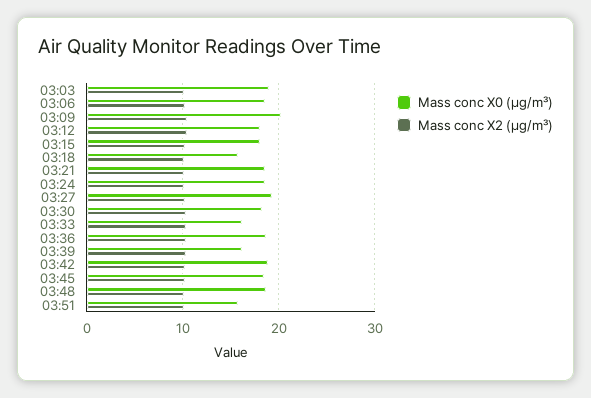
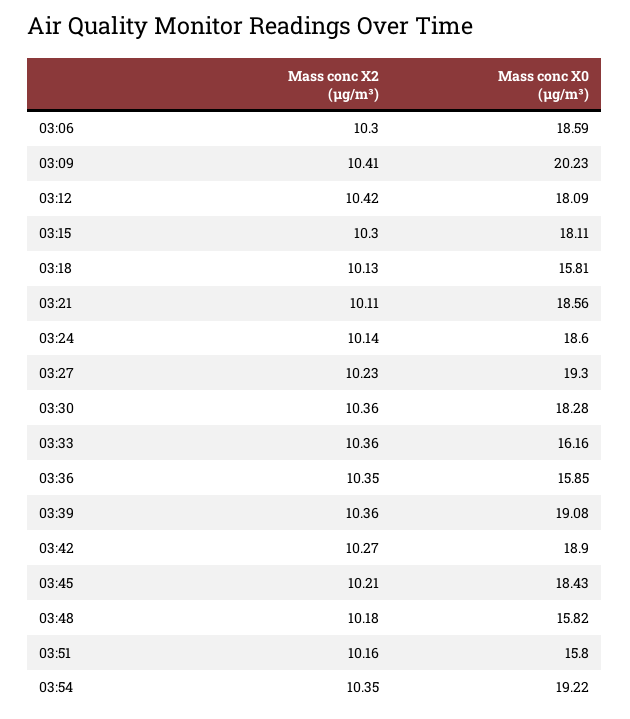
Mass conc X0 (μg/m³), 03:03: 19 -> none
Mass conc X2 (μg/m³), 03:03: 10 -> none
Mass conc X0 (μg/m³), 03:36: 19 -> 15.85
Mass conc X0 (μg/m³), 03:39: 16 -> 19.08
Mass conc X0 (μg/m³), 03:48: 19 -> 15.82
Mass conc X2 (μg/m³), 03:54: none -> 10.35
Mass conc X0 (μg/m³), 03:54: none -> 19.22

